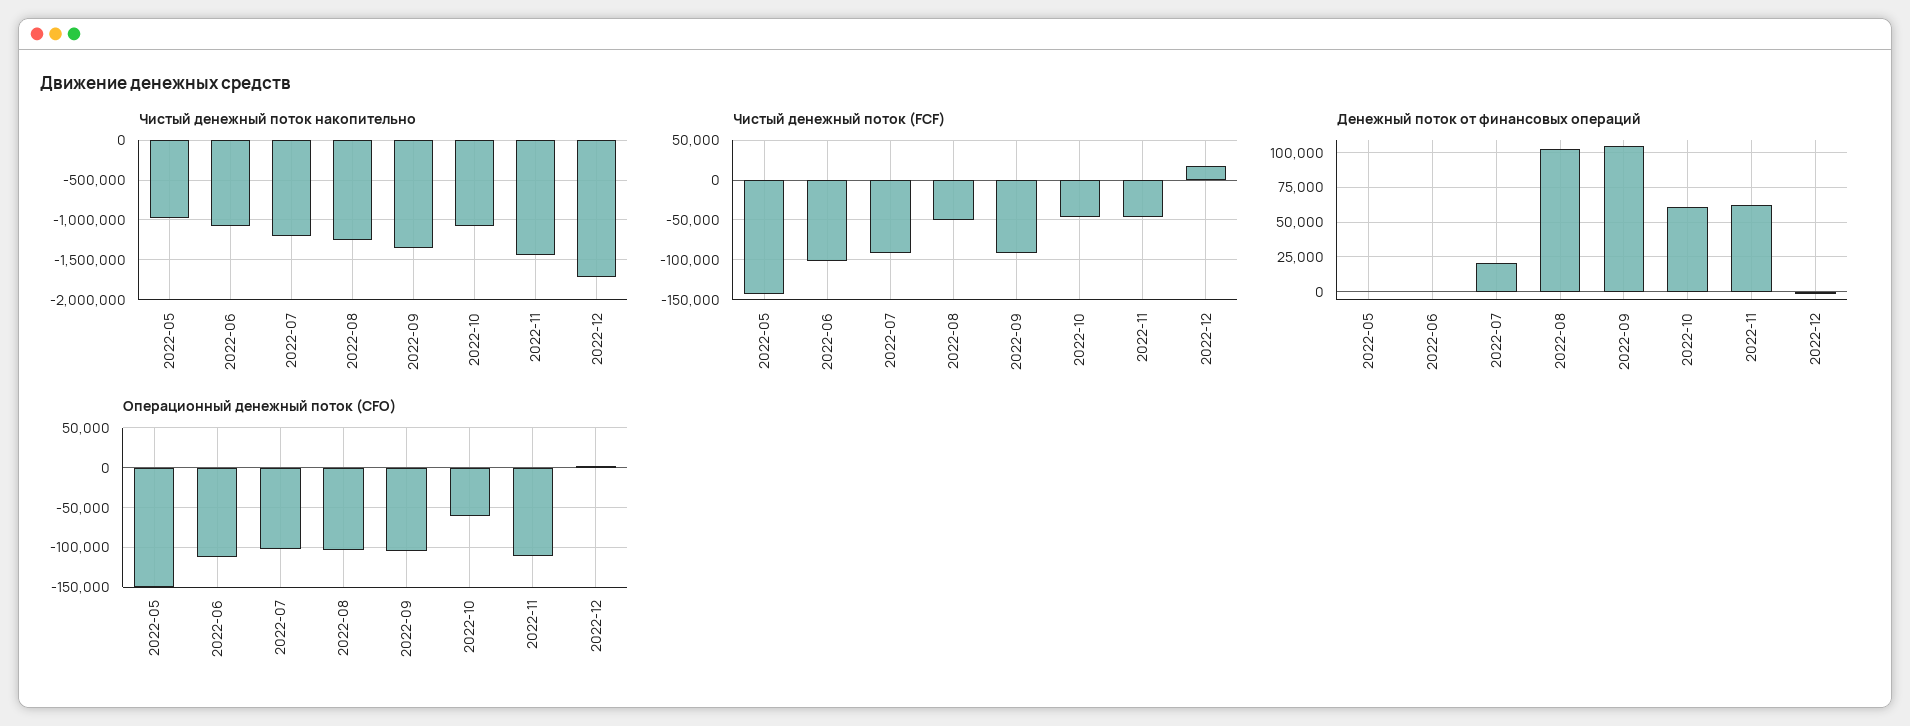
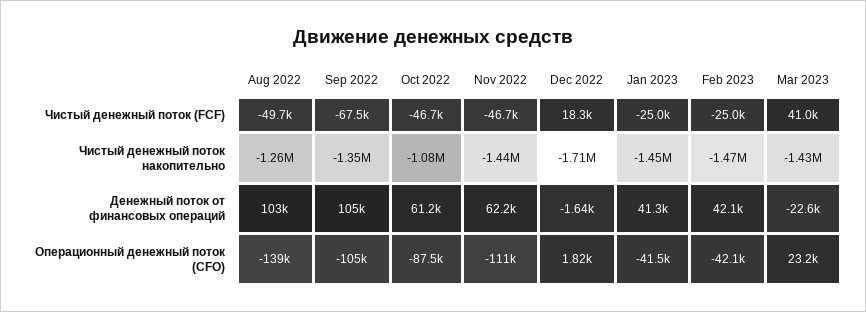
Чистый денежный поток накопительно, 2022-05: -1000000 -> none
Чистый денежный поток накопительно, 2022-06: -1100000 -> none
Чистый денежный поток накопительно, 2022-07: -1200000 -> none
Чистый денежный поток (FCF), 2022-05: -140000 -> none
Чистый денежный поток (FCF), 2022-06: -100000 -> none
Чистый денежный поток (FCF), 2022-07: -90000 -> none
Чистый денежный поток (FCF), 2022-09: -90000 -> -67500
Денежный поток от финансовых операций, 2022-05: 0 -> none
Денежный поток от финансовых операций, 2022-06: 0 -> none
Денежный поток от финансовых операций, 2022-07: 20000 -> none
Операционный денежный поток (CFO), 2022-05: -150000 -> none
Операционный денежный поток (CFO), 2022-06: -110000 -> none
Операционный денежный поток (CFO), 2022-07: -100000 -> none
Операционный денежный поток (CFO), 2022-08: -100000 -> -139000
Операционный денежный поток (CFO), 2022-10: -60000 -> -87500
Чистый денежный поток (FCF), Jan 2023: none -> -25000
Чистый денежный поток (FCF), Feb 2023: none -> -25000
Чистый денежный поток (FCF), Mar 2023: none -> 41000
Чистый денежный поток накопительно, Jan 2023: none -> -1450000
Чистый денежный поток накопительно, Feb 2023: none -> -1470000
Чистый денежный поток накопительно, Mar 2023: none -> -1430000
Денежный поток от финансовых операций, Jan 2023: none -> 41300
Денежный поток от финансовых операций, Feb 2023: none -> 42100
Денежный поток от финансовых операций, Mar 2023: none -> -22600
Операционный денежный поток (CFO), Jan 2023: none -> -41500
Операционный денежный поток (CFO), Feb 2023: none -> -42100
Операционный денежный поток (CFO), Mar 2023: none -> 23200

